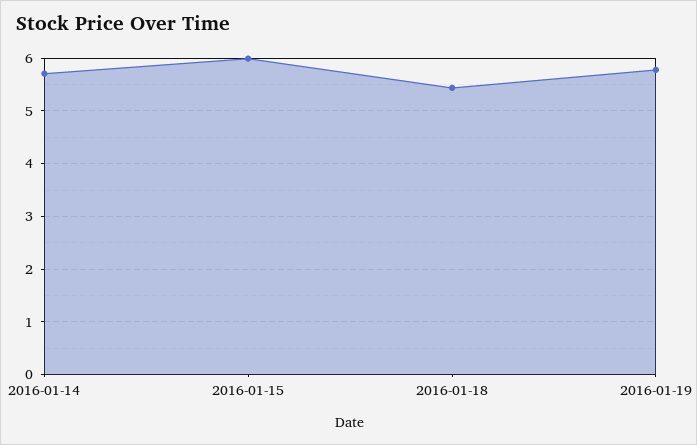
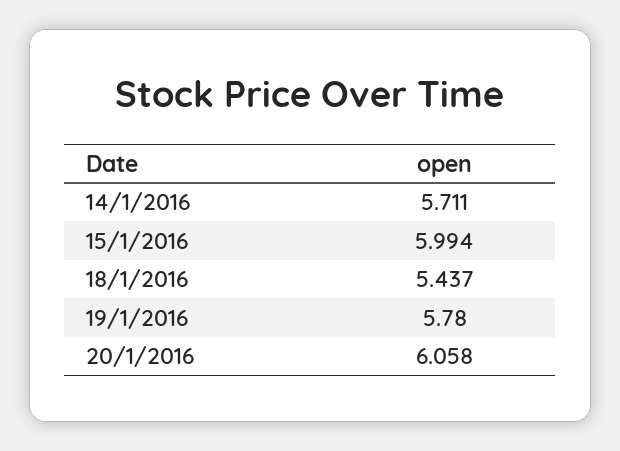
20/1/2016: none -> 6.058

